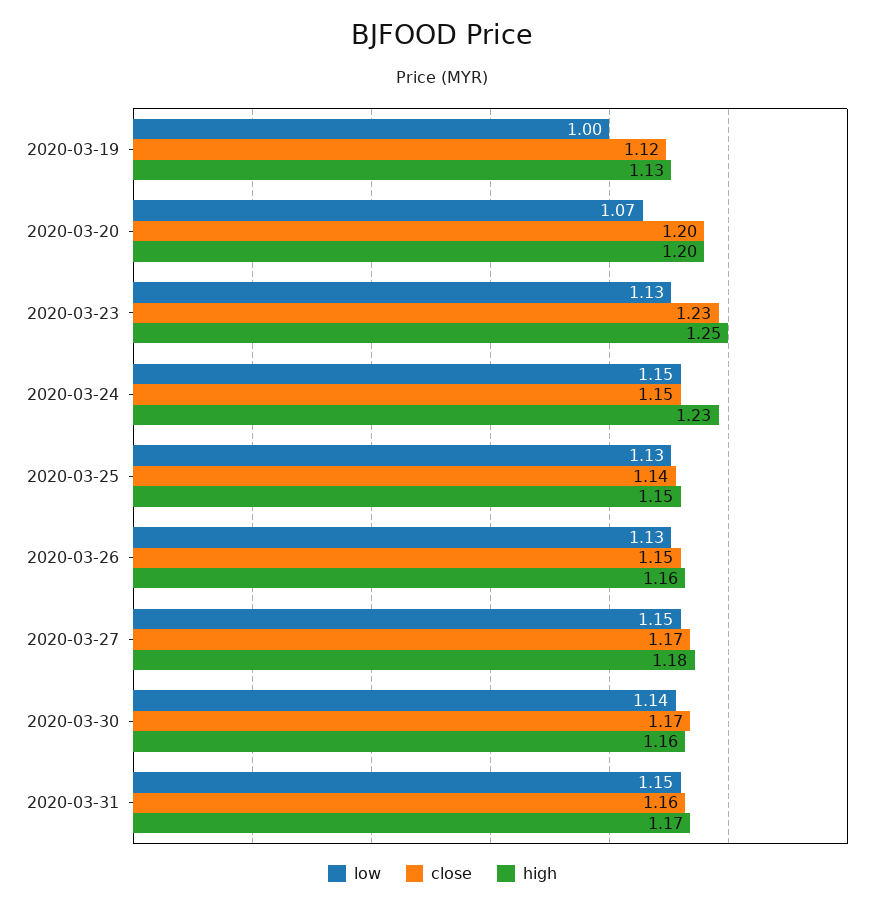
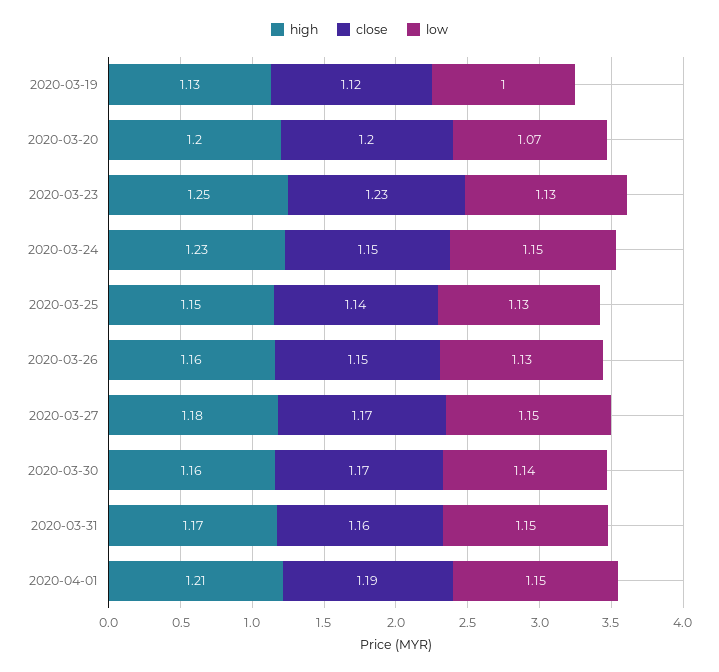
high, 2020-04-01: none -> 1.21
close, 2020-04-01: none -> 1.19
low, 2020-04-01: none -> 1.15

